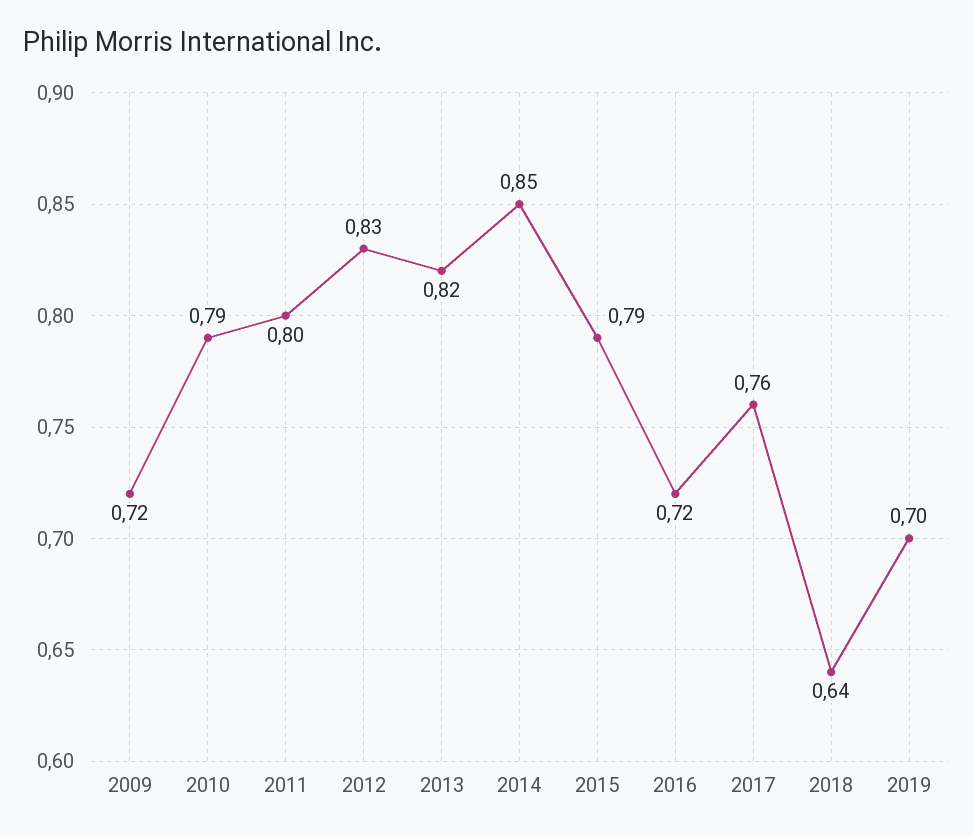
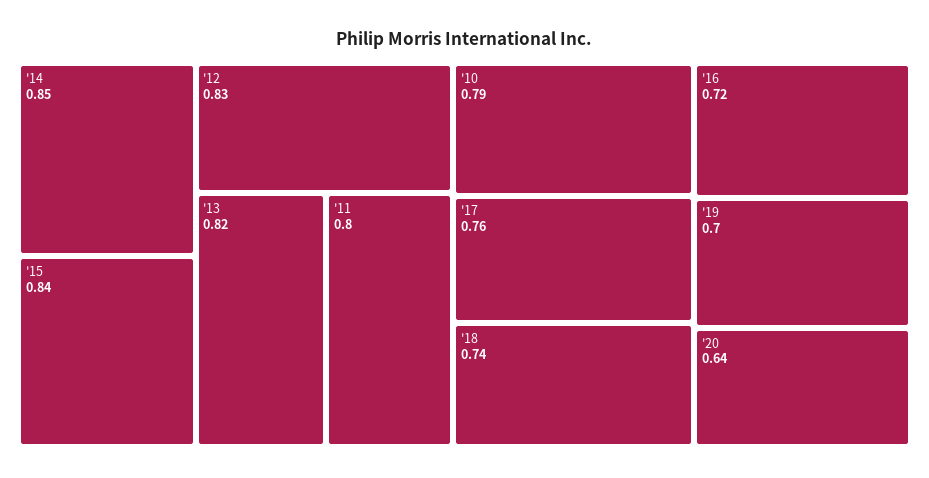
2009: 0.72 -> none
2015: 0.79 -> 0.84
2018: 0.64 -> 0.74
'20: none -> 0.64

